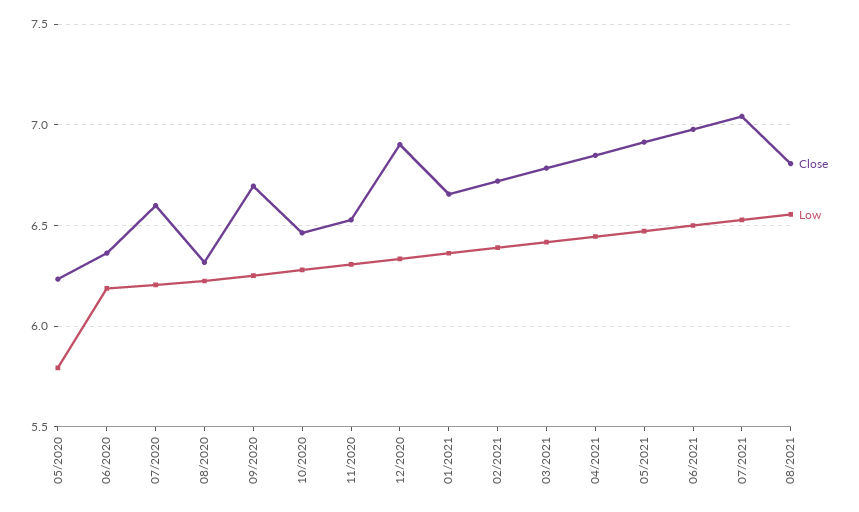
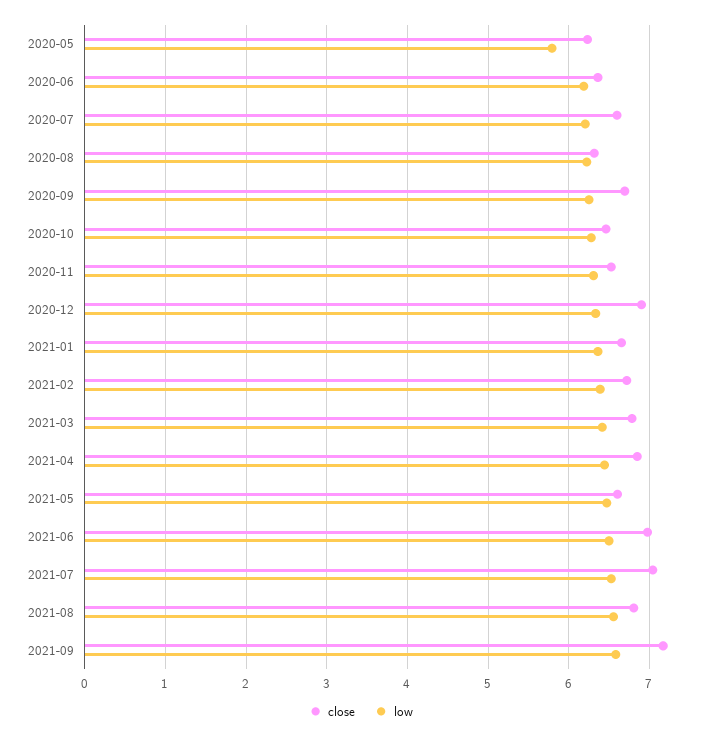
Close, 05/2021: 6.9 -> 6.6
Close, 2021-09: none -> 7.2
Low, 2021-09: none -> 6.6

